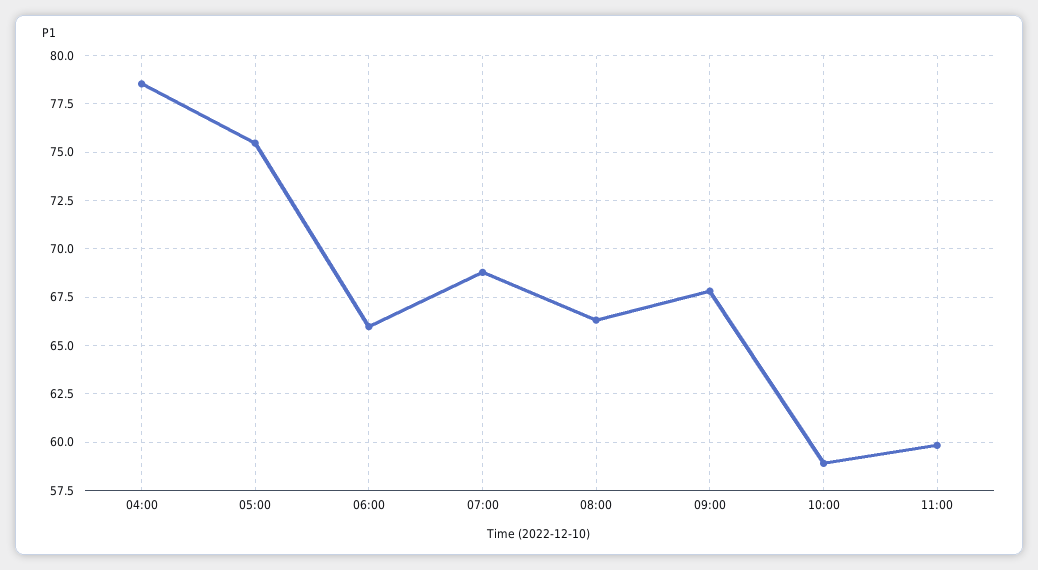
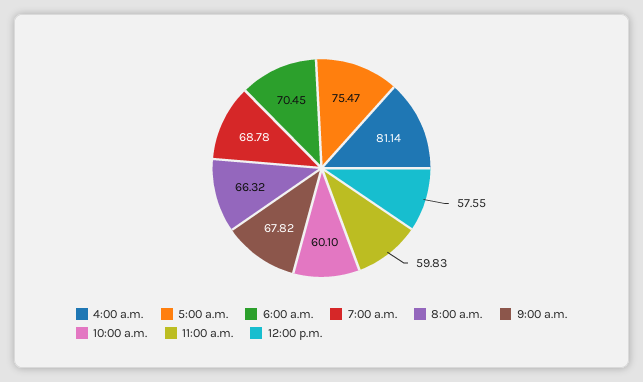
04:00: 78.5 -> 81.14
06:00: 66 -> 70.45
10:00: 59 -> 60.1
12:00 p.m.: none -> 57.55

